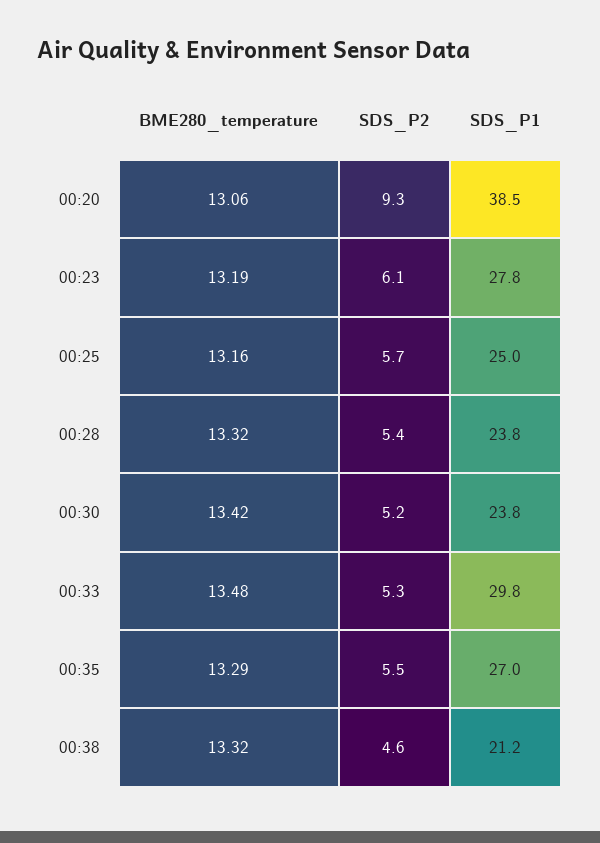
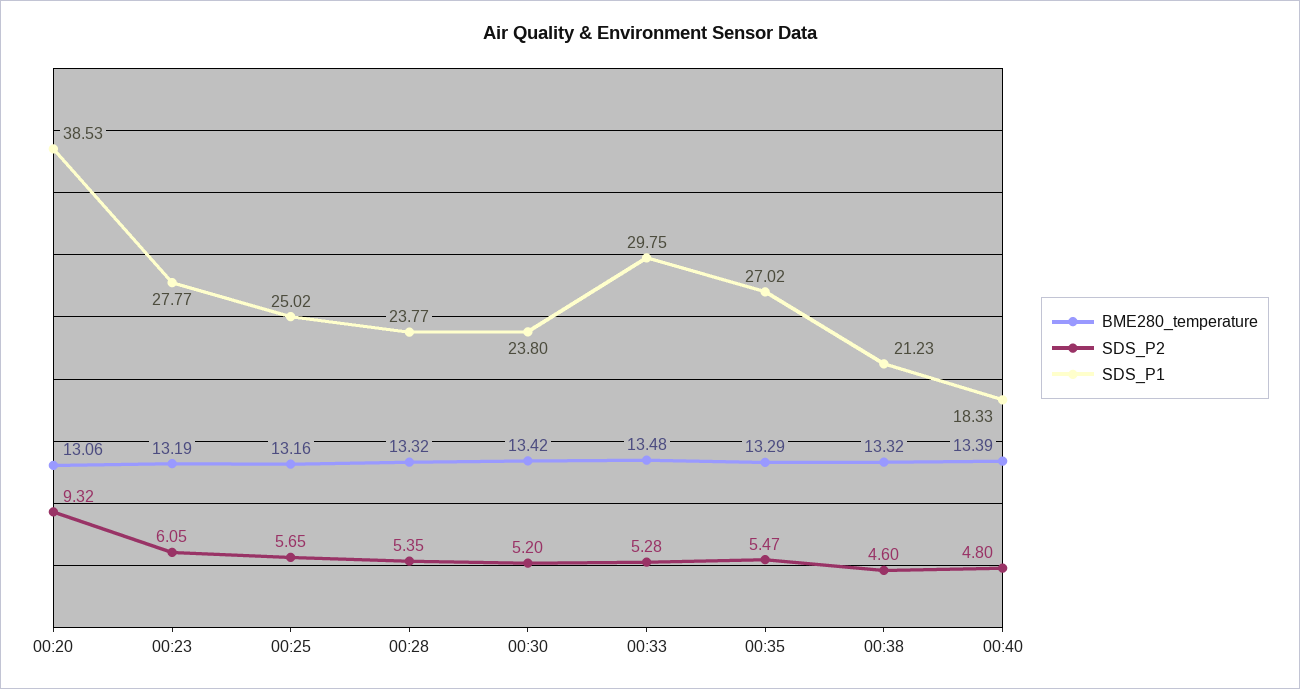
BME280_temperature, 00:40: none -> 13.39
SDS_P2, 00:40: none -> 4.8
SDS_P1, 00:40: none -> 18.33

